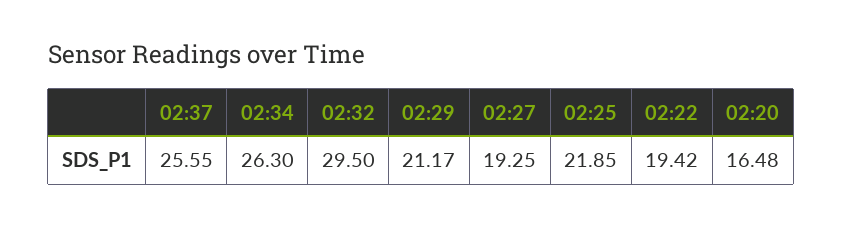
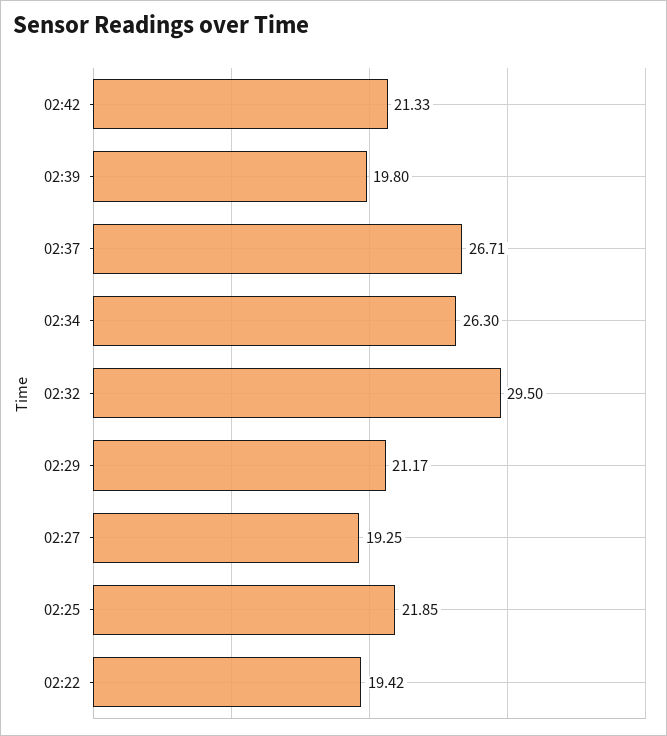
02:37: 25.55 -> 26.71
02:20: 16.48 -> none
02:42: none -> 21.33
02:39: none -> 19.8

